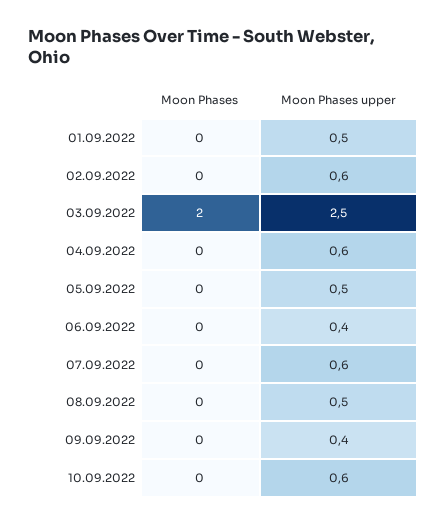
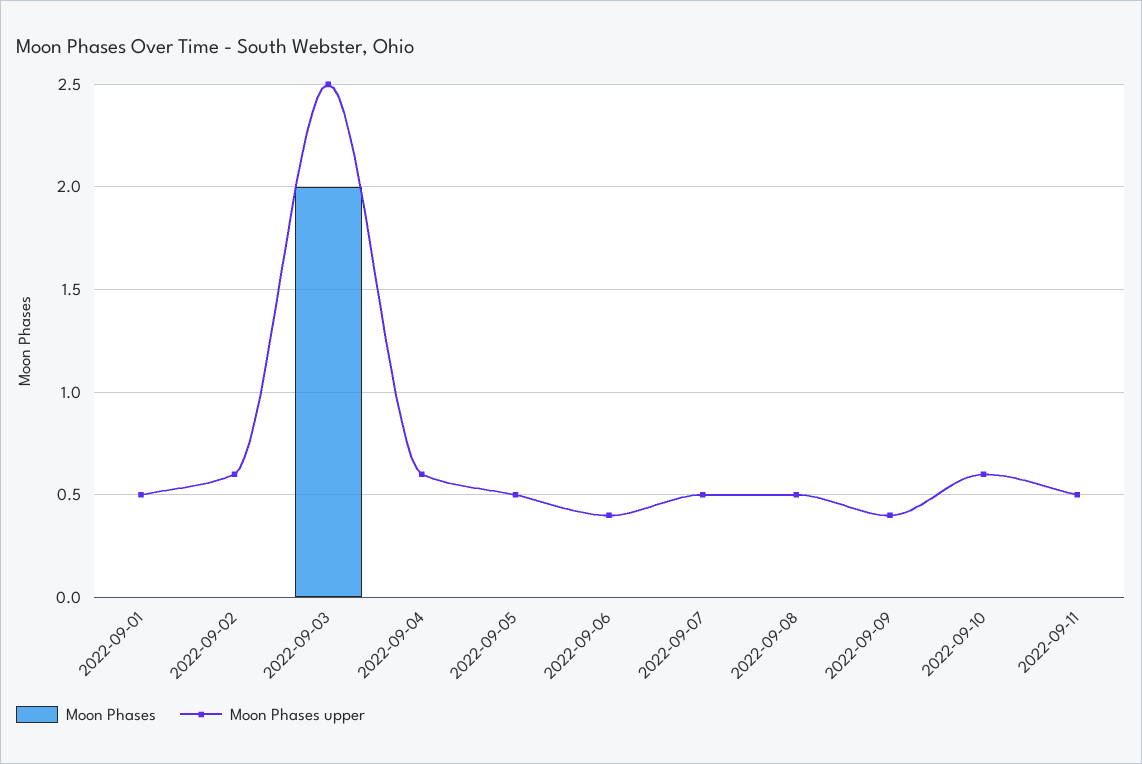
Moon Phases upper, 07.09.2022: 0.6 -> 0.5
Moon Phases, 2022-09-11: none -> 0
Moon Phases upper, 2022-09-11: none -> 0.5

